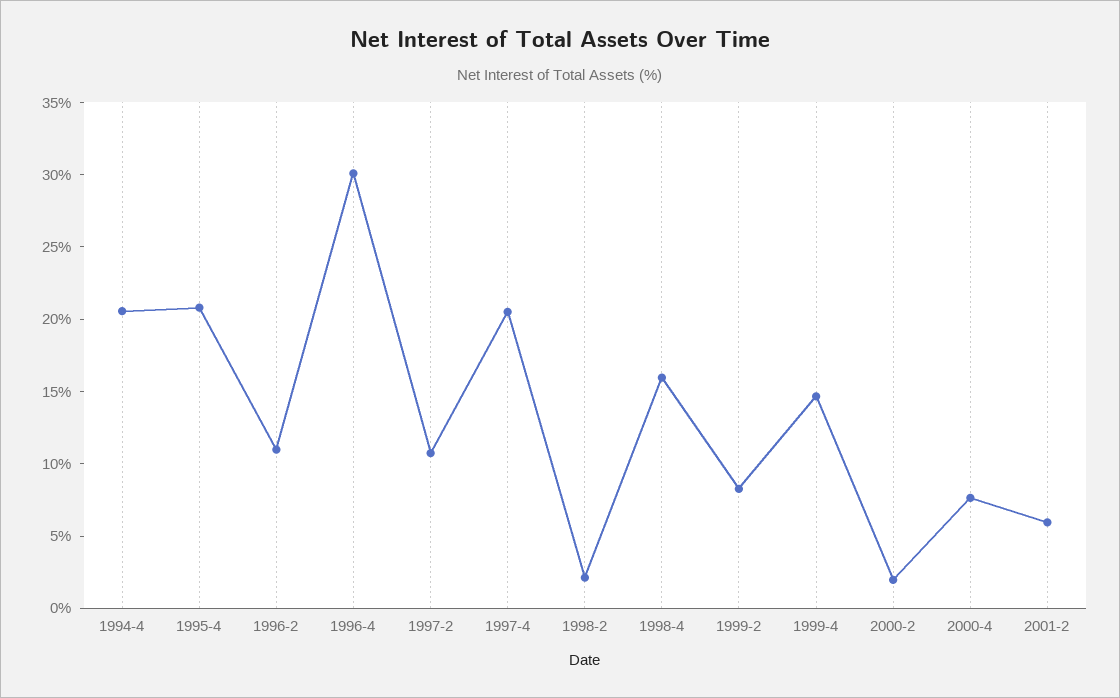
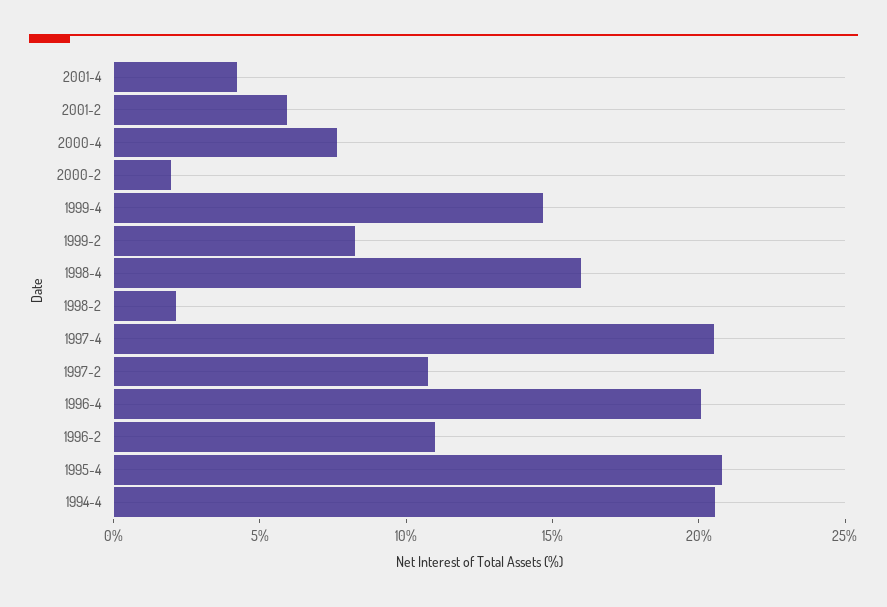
1996-4: 30 -> 20
2001-4: none -> 4

